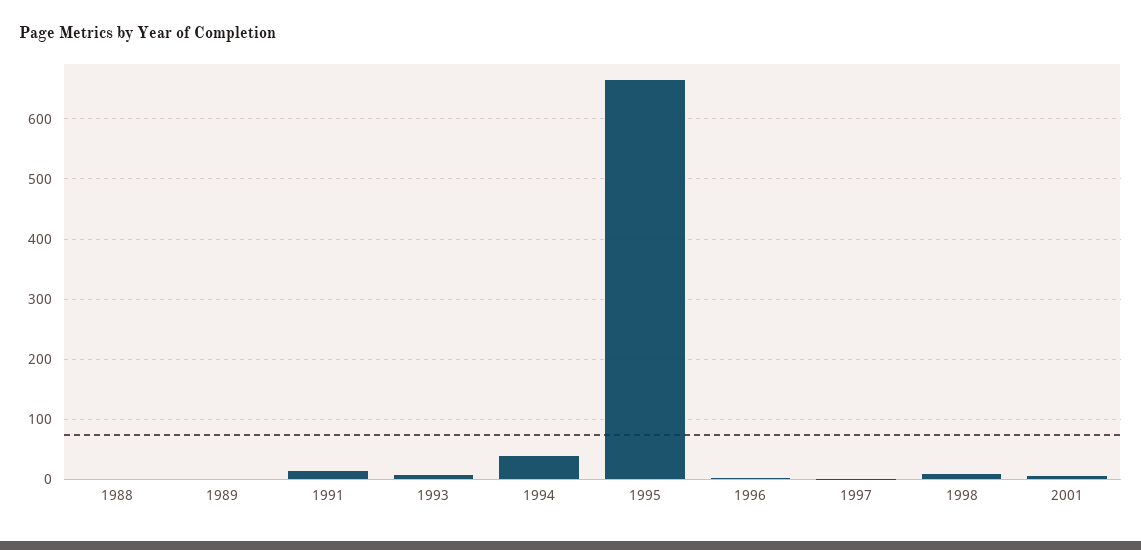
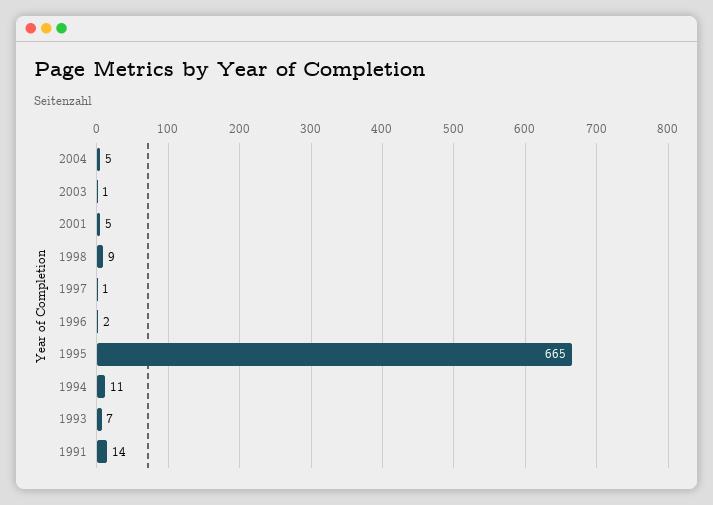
1988: 0 -> none
1989: 0 -> none
1994: 40 -> 11
2004: none -> 5
2003: none -> 1

